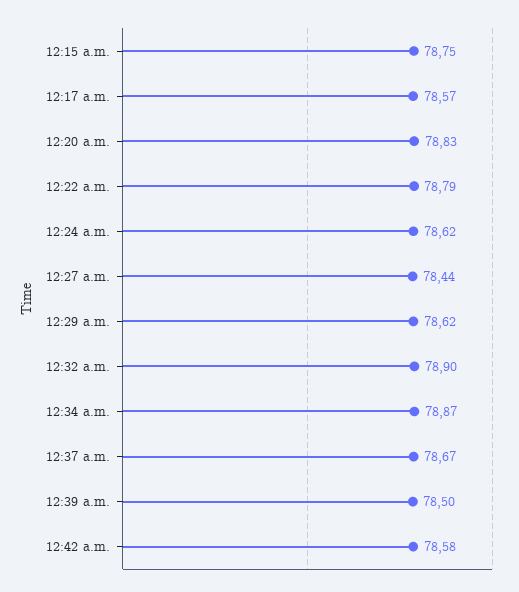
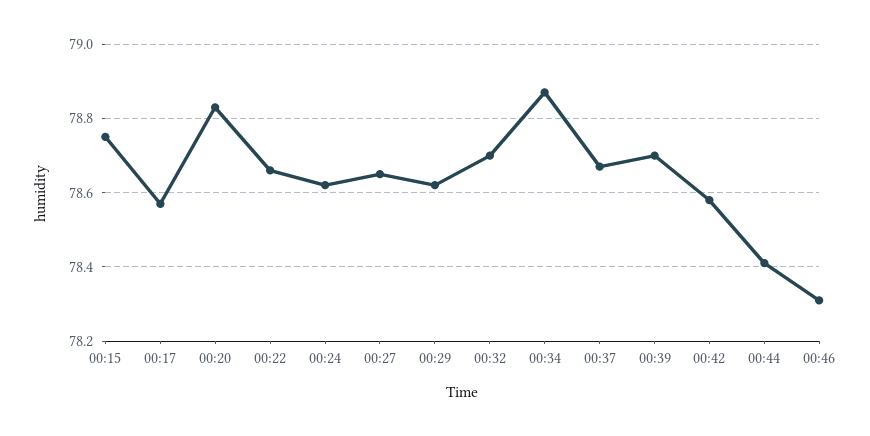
12:22 a.m.: 78.79 -> 78.65
12:27 a.m.: 78.44 -> 78.65
12:32 a.m.: 78.9 -> 78.7
12:39 a.m.: 78.5 -> 78.7
00:44: none -> 78.4
00:46: none -> 78.3

